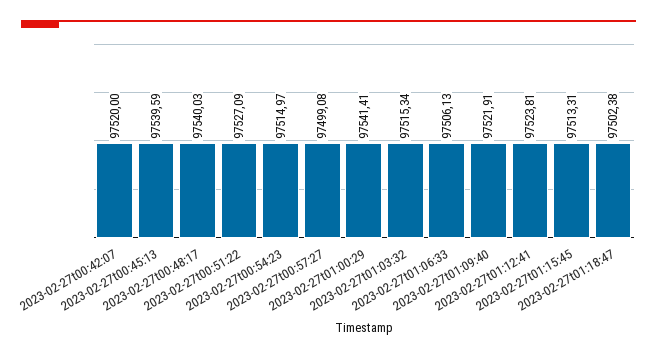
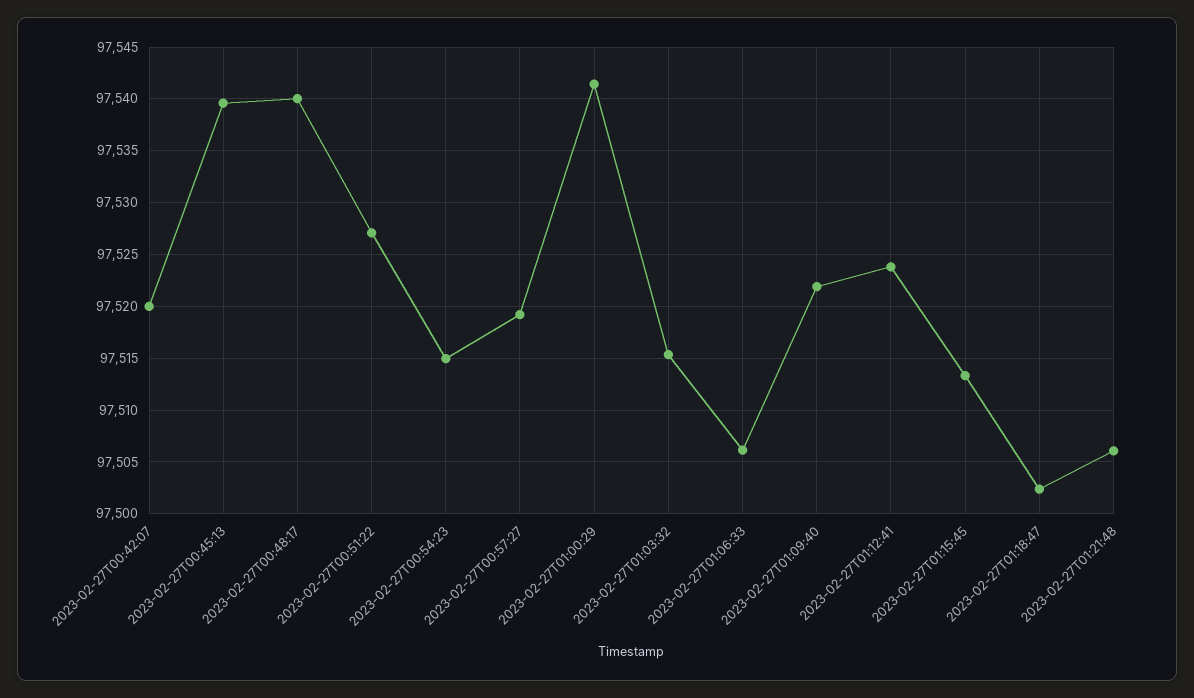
2023-02-27t00:57:27: 97499.08 -> 97519
2023-02-27T01:21:48: none -> 97506

